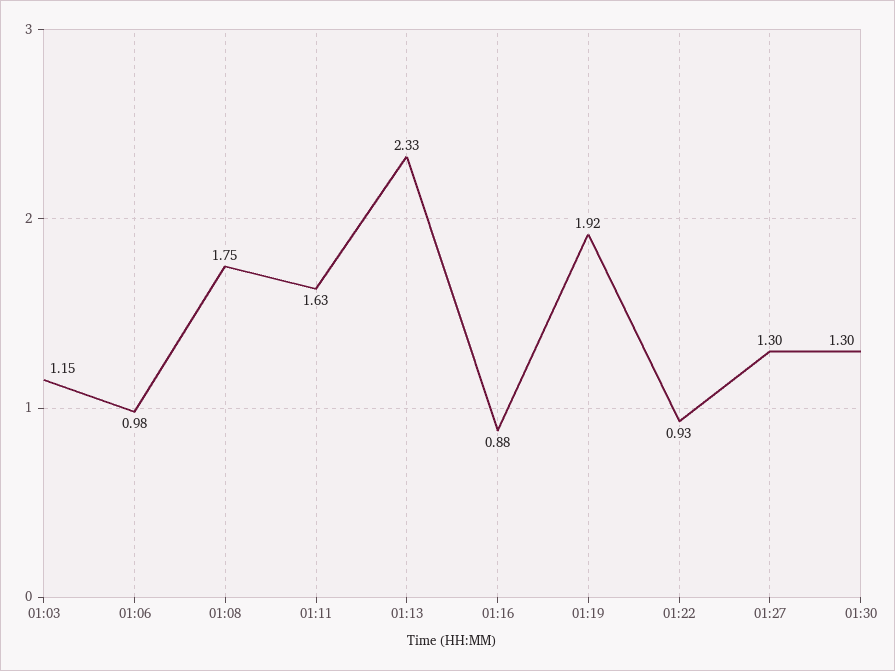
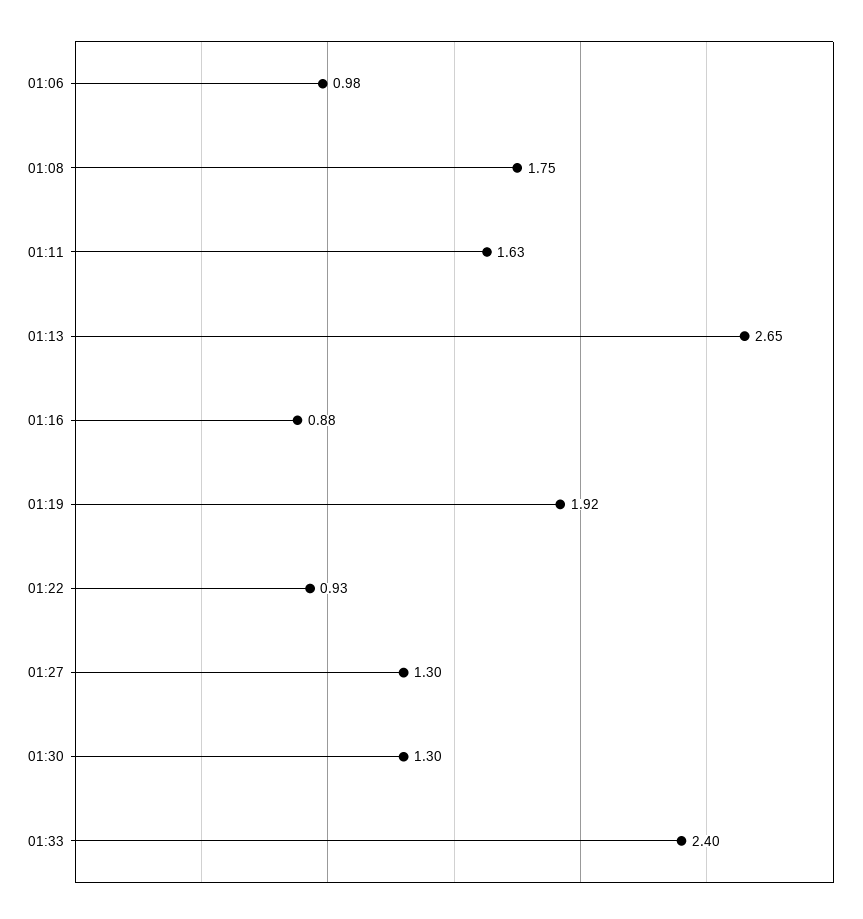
01:03: 1.15 -> none
01:13: 2.33 -> 2.65
01:33: none -> 2.4

